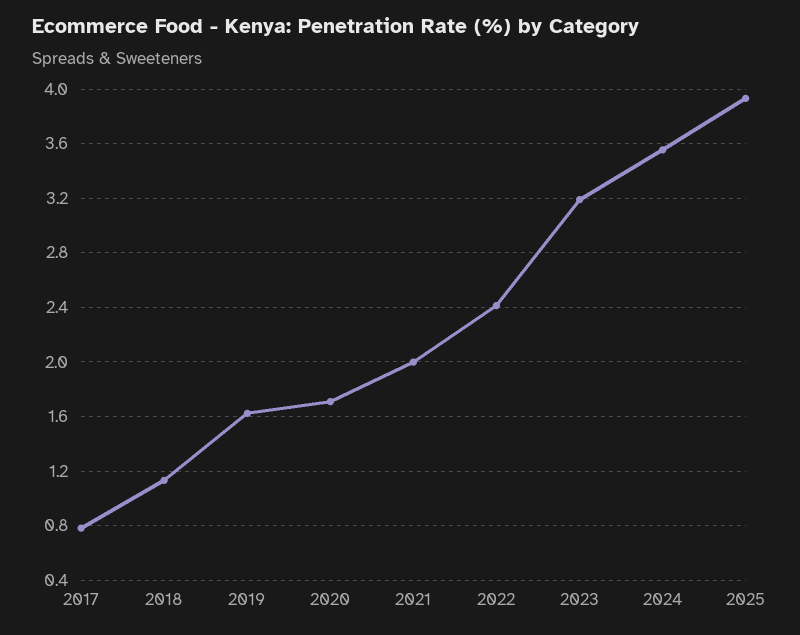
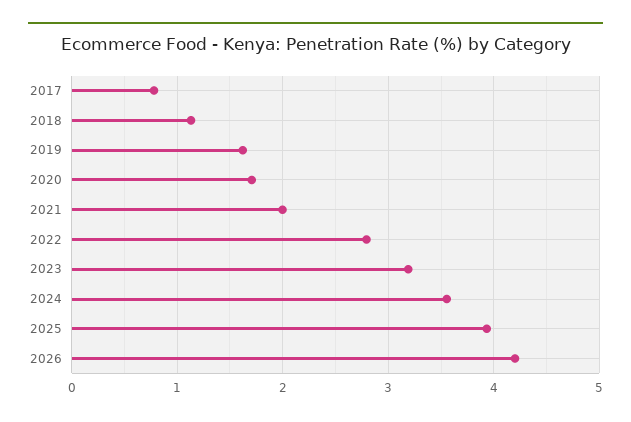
2022: 2.4 -> 2.8
2026: none -> 4.2

